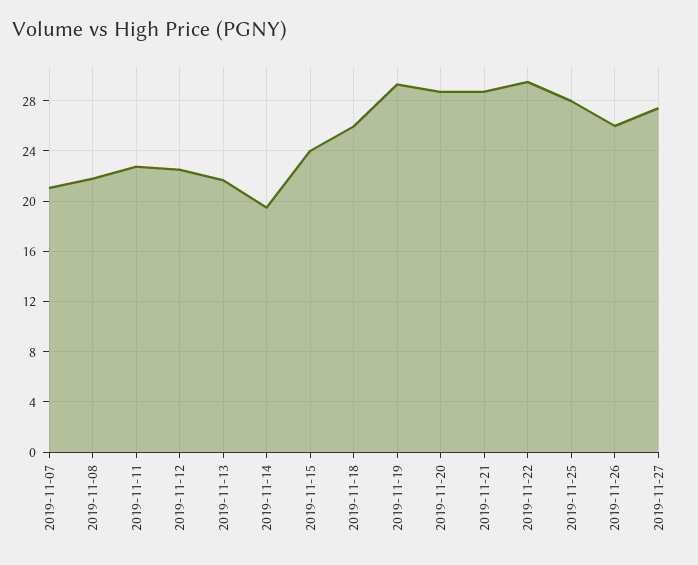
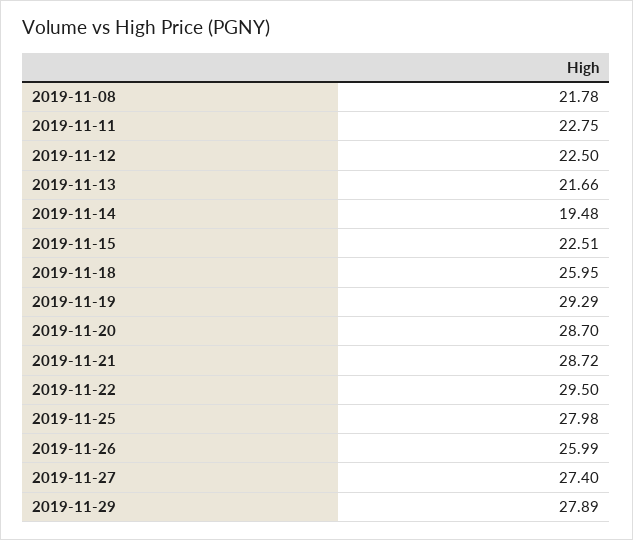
2019-11-07: 21 -> none
2019-11-15: 24 -> 22.51
2019-11-29: none -> 27.89

